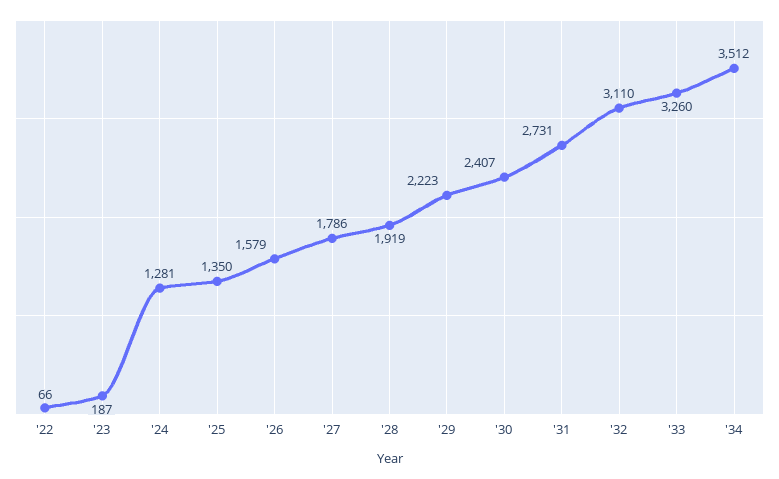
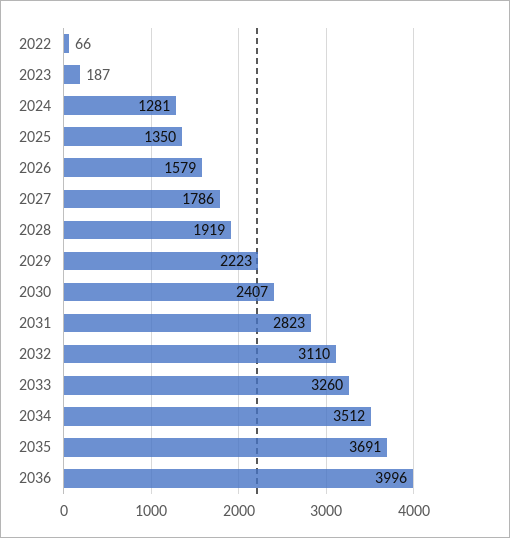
'31: 2731 -> 2823
2035: none -> 3691
2036: none -> 3996

